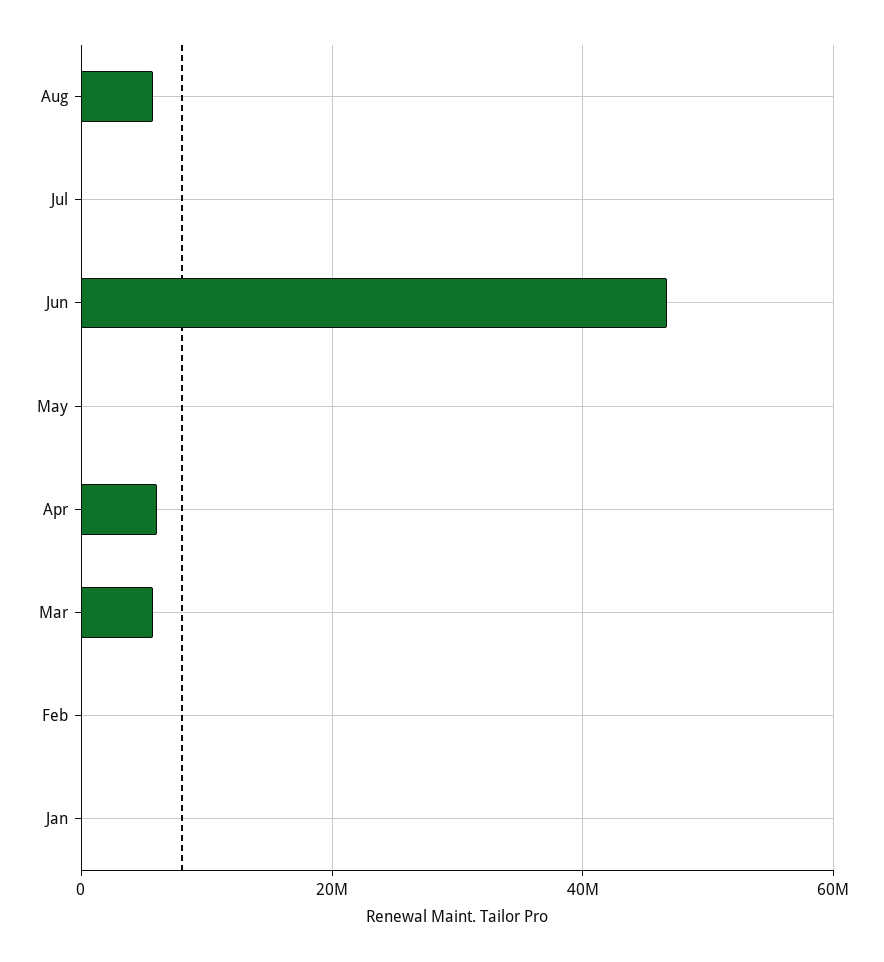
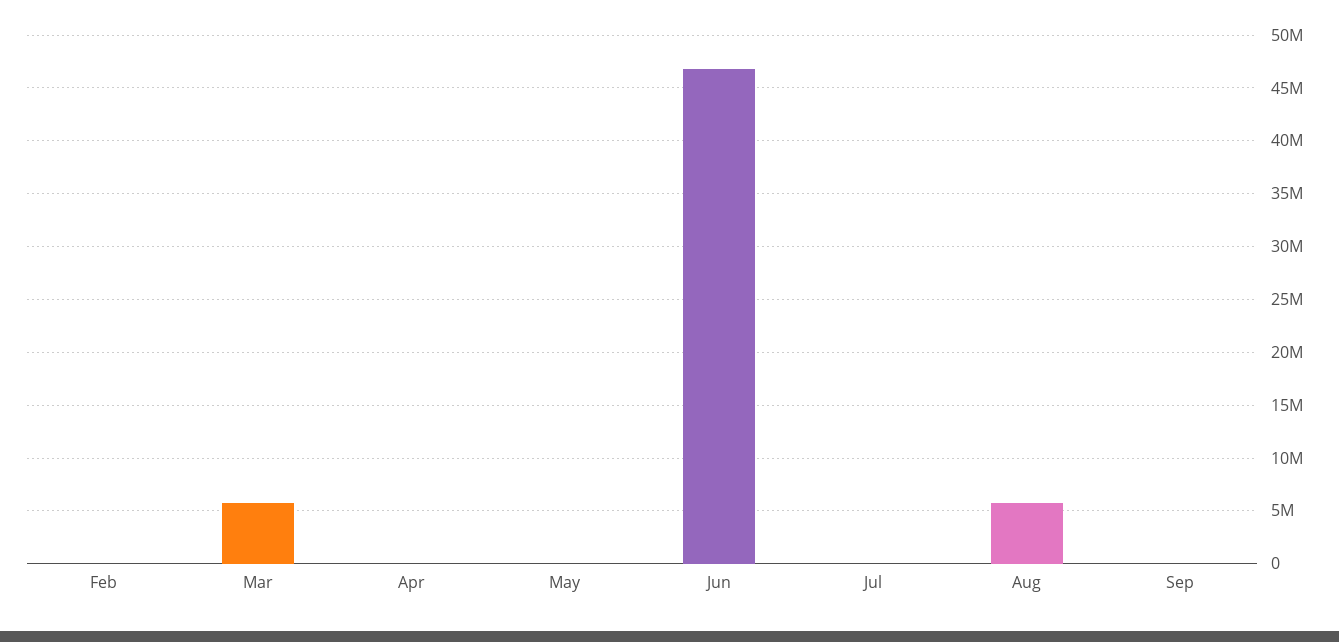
Apr: 6000000 -> 0
Jan: 0 -> none
Sep: none -> 0

